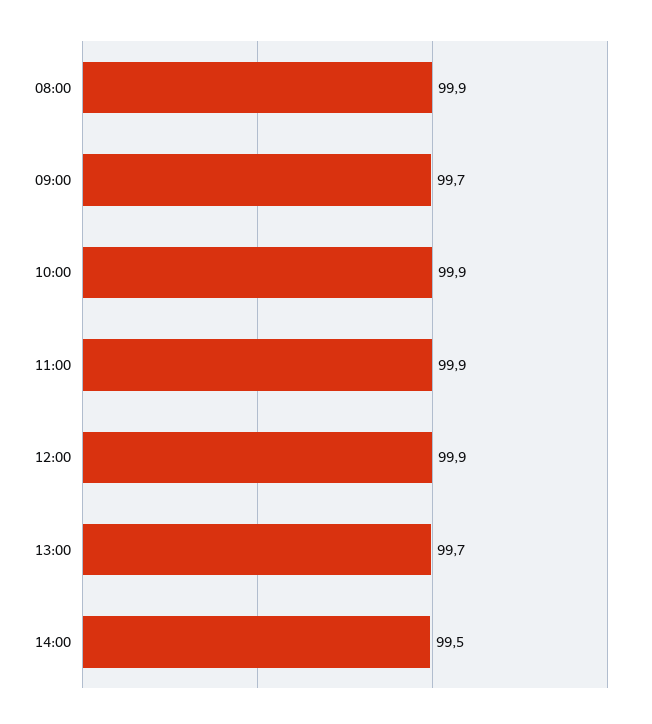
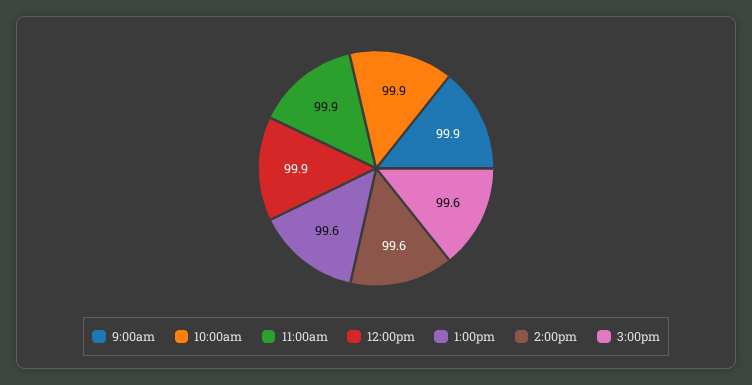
08:00: 99.9 -> none
09:00: 99.7 -> 99.9
13:00: 99.7 -> 99.6
14:00: 99.5 -> 99.6
3:00pm: none -> 99.6

